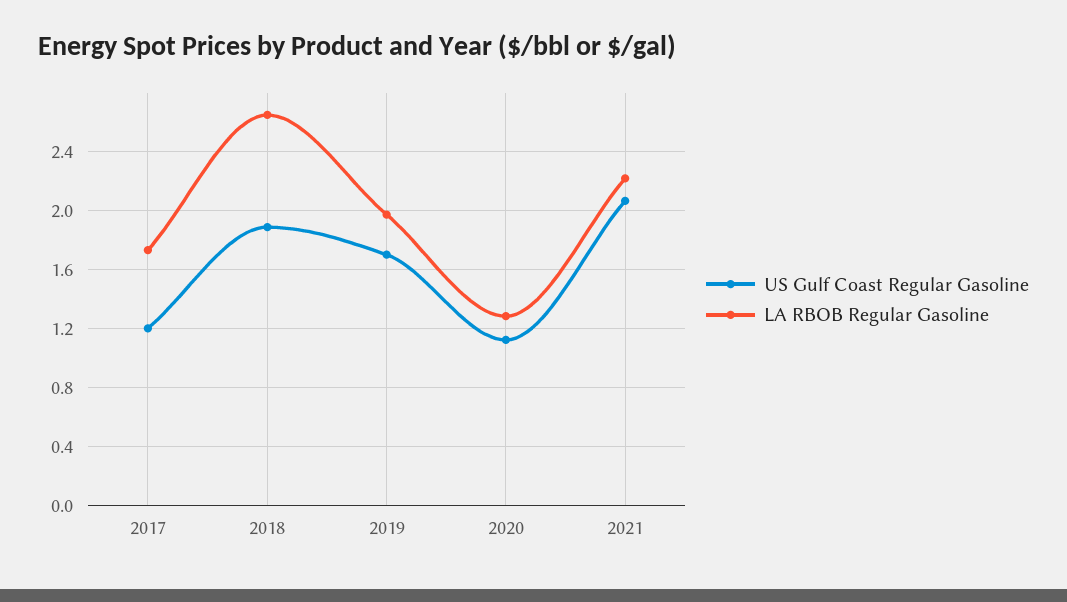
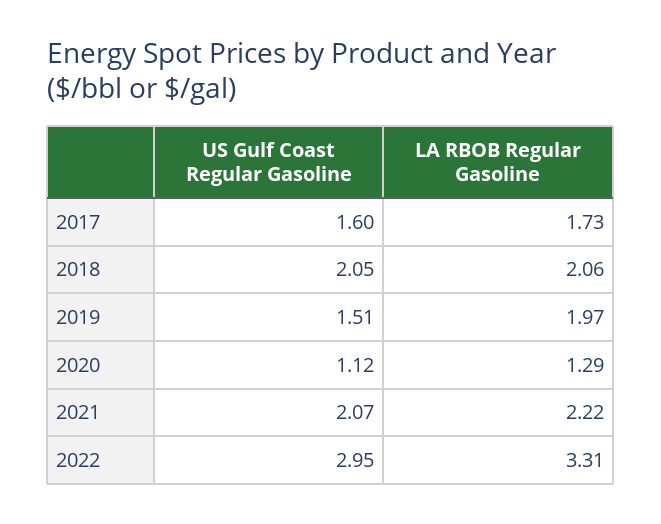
US Gulf Coast Regular Gasoline, 2017: 1.2 -> 1.6
US Gulf Coast Regular Gasoline, 2018: 1.9 -> 2.05
LA RBOB Regular Gasoline, 2018: 2.65 -> 2.06
US Gulf Coast Regular Gasoline, 2019: 1.7 -> 1.51
US Gulf Coast Regular Gasoline, 2022: none -> 2.95
LA RBOB Regular Gasoline, 2022: none -> 3.31

